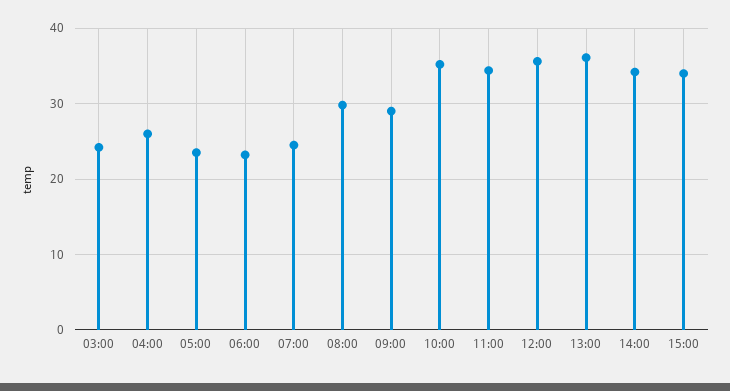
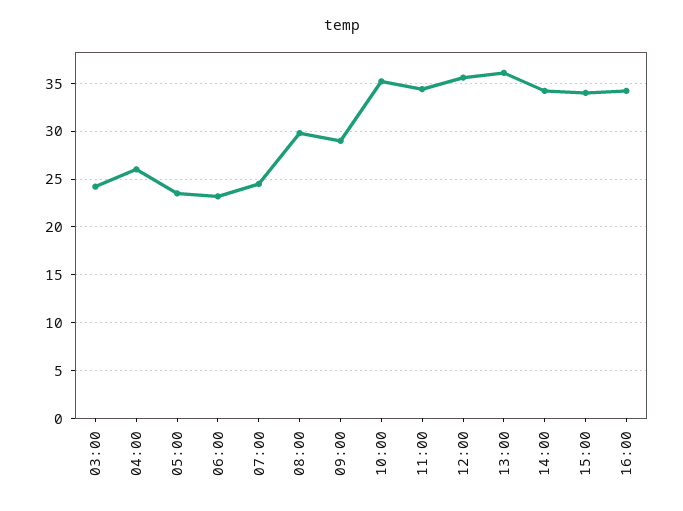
16:00: none -> 34

